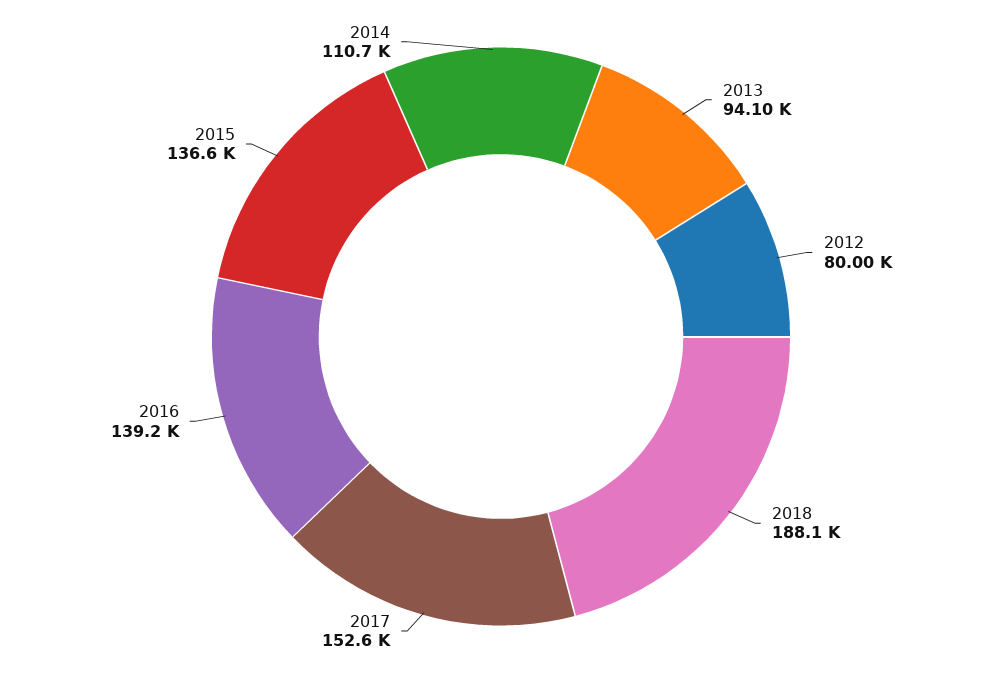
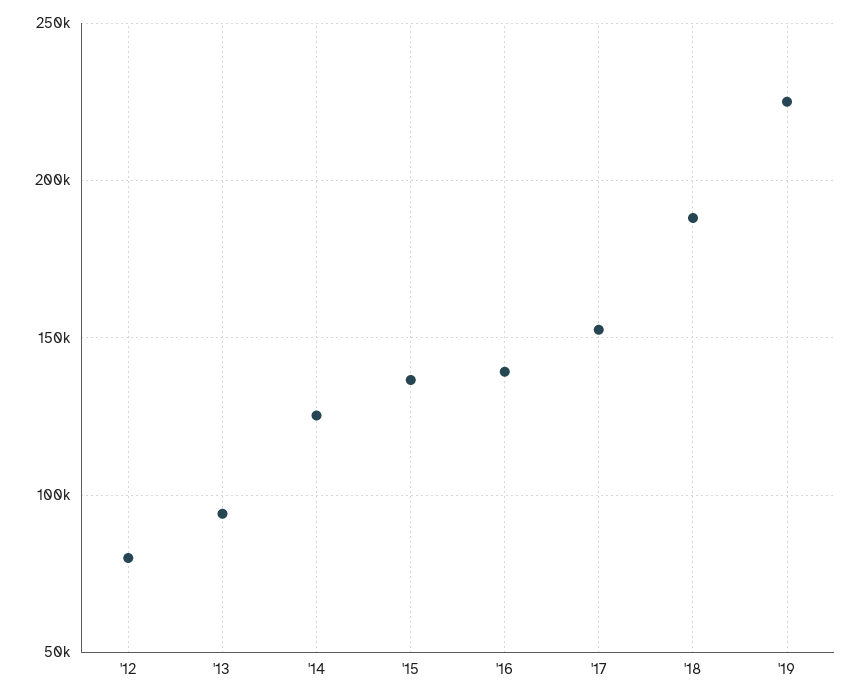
2014: 110700 -> 125000
'19: none -> 225000

